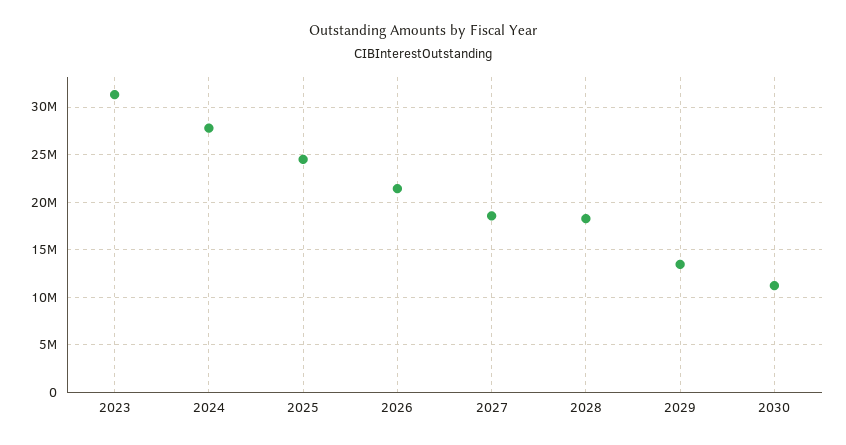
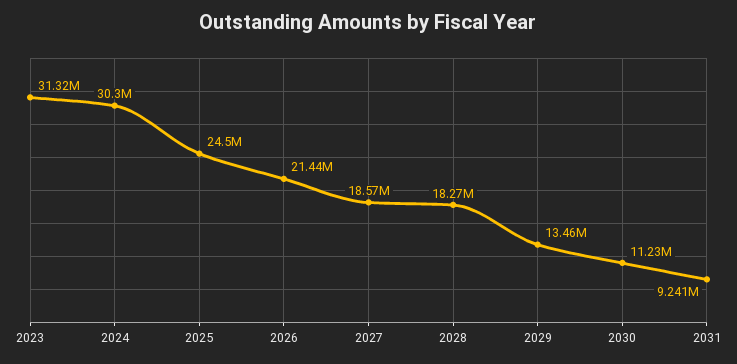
2024: 28000000 -> 30300000
2031: none -> 9241000

